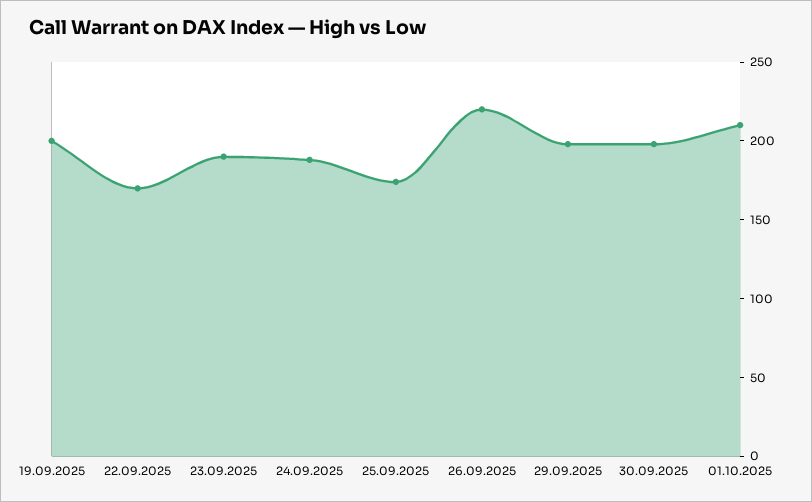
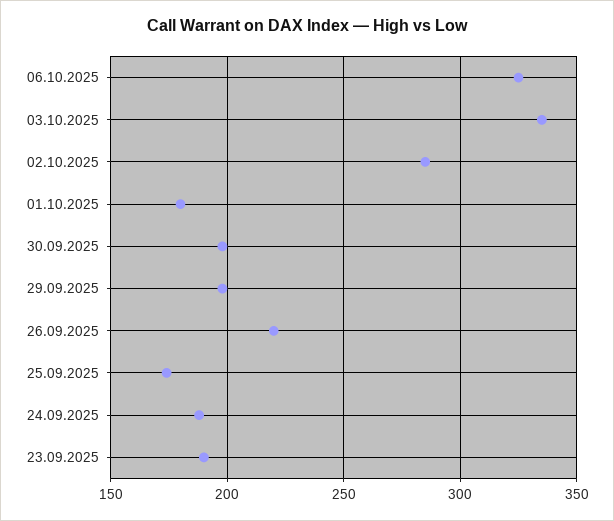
19.09.2025: 200 -> none
22.09.2025: 170 -> none
01.10.2025: 210 -> 180
06.10.2025: none -> 325
03.10.2025: none -> 335
02.10.2025: none -> 285

